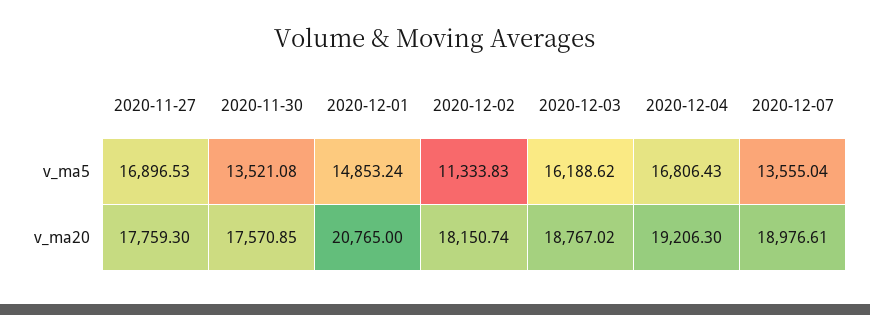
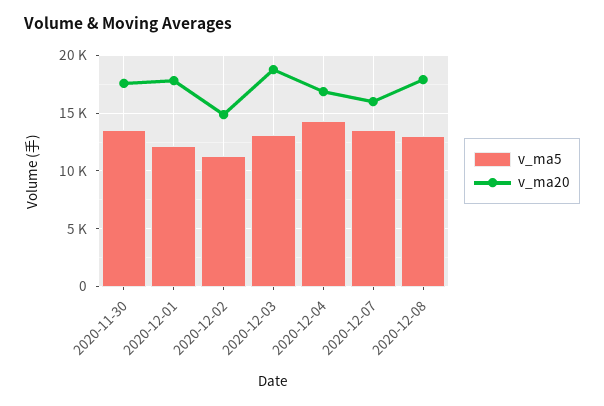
v_ma5, 2020-11-27: 16896.53 -> none
v_ma5, 2020-12-01: 14853.24 -> 12000
v_ma5, 2020-12-03: 16188.62 -> 13000
v_ma5, 2020-12-04: 16806.43 -> 14000
v_ma20, 2020-11-27: 17759.3 -> none
v_ma20, 2020-12-01: 20765 -> 18000
v_ma20, 2020-12-02: 18150.74 -> 15000
v_ma20, 2020-12-04: 19206.3 -> 17000
v_ma20, 2020-12-07: 18976.61 -> 16000
v_ma5, 2020-12-08: none -> 13000
v_ma20, 2020-12-08: none -> 18000

